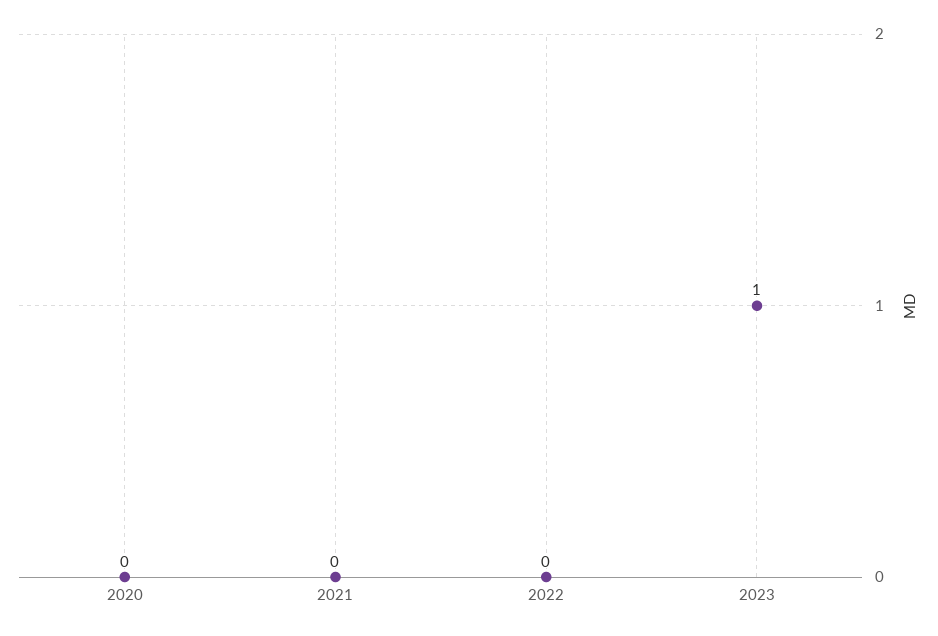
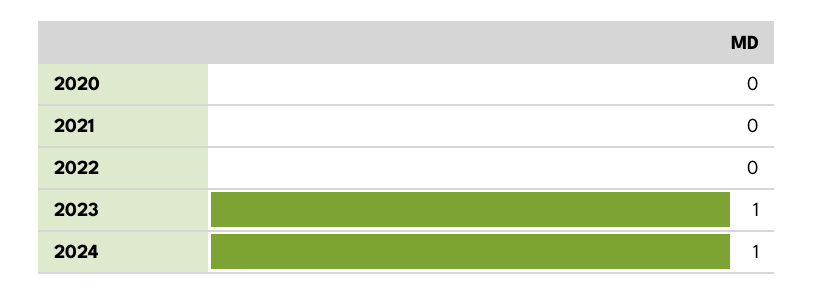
2024: none -> 1

